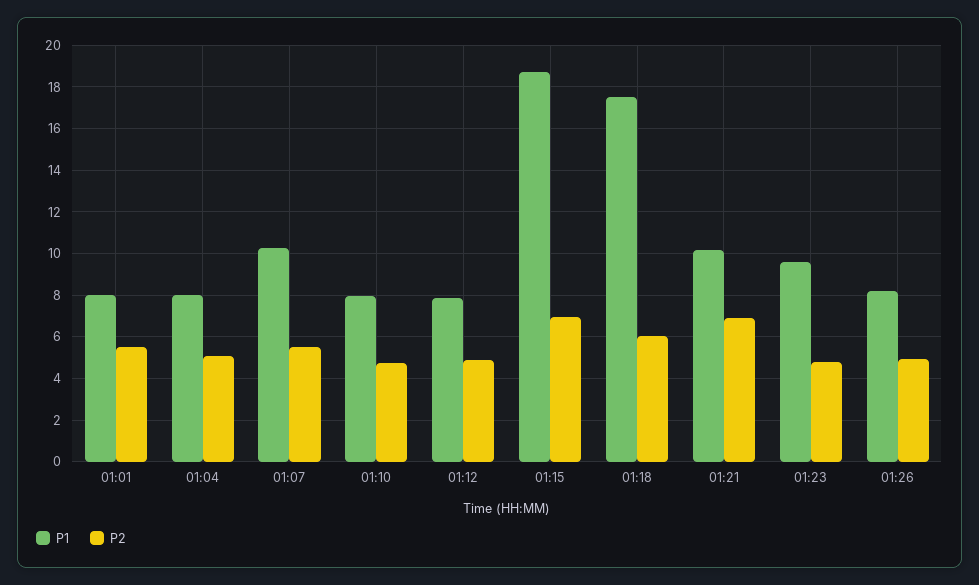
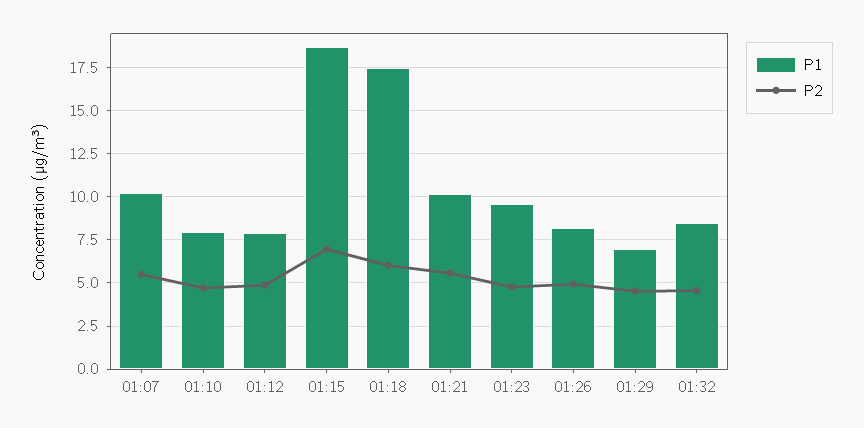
P1, 01:01: 8 -> none
P2, 01:01: 5.5 -> none
P1, 01:04: 8 -> none
P2, 01:04: 5 -> none
P2, 01:21: 7 -> 5.5
P1, 01:29: none -> 7
P2, 01:29: none -> 4.5
P1, 01:32: none -> 8.5
P2, 01:32: none -> 4.5

